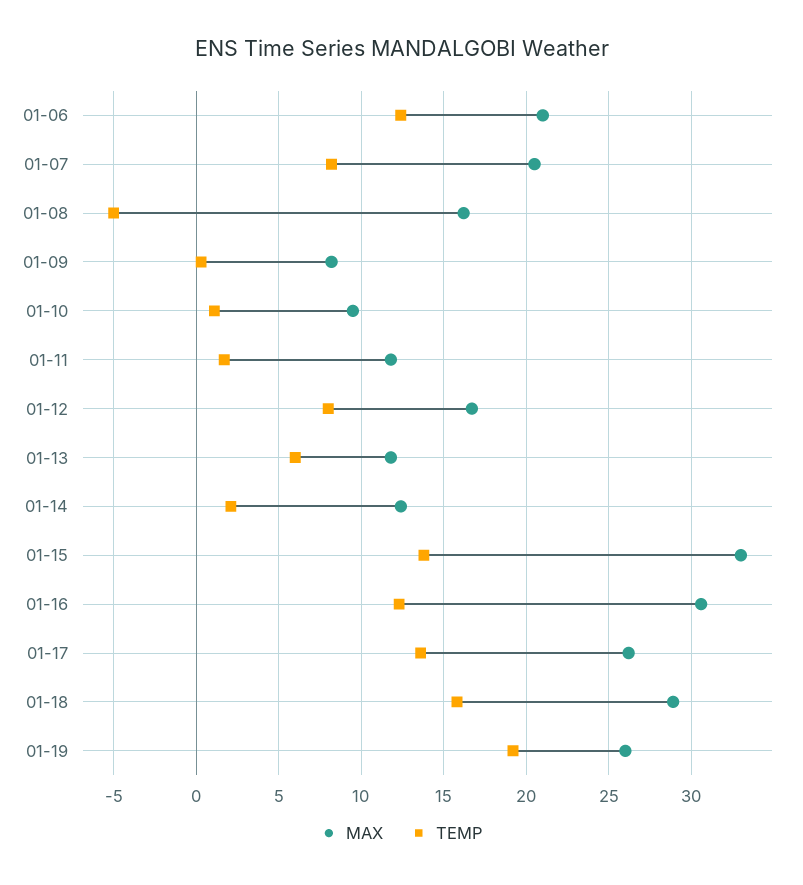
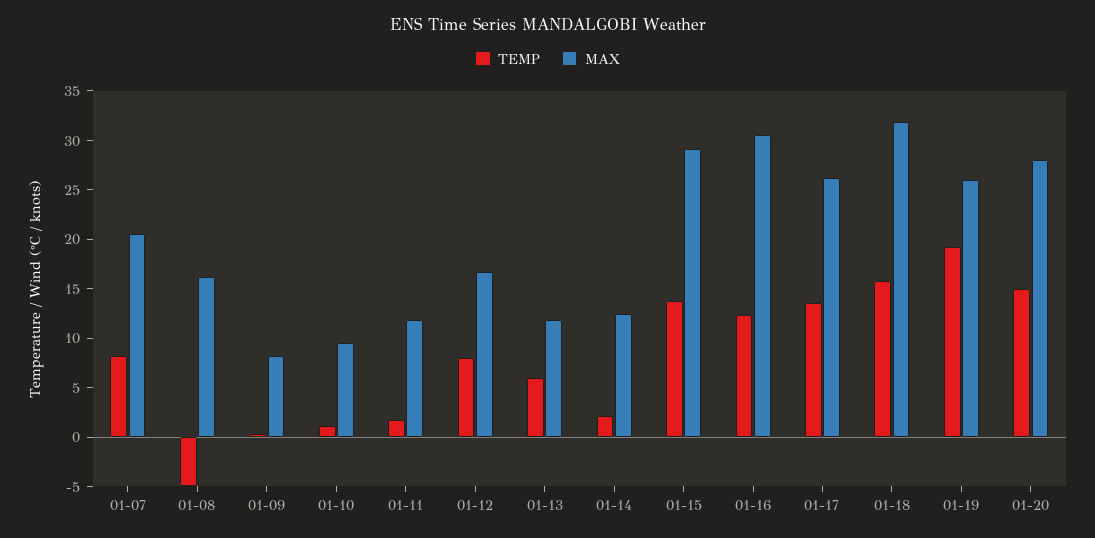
MAX, 01-06: 21 -> none
TEMP, 01-06: 12.5 -> none
MAX, 01-15: 33 -> 29
MAX, 01-18: 29 -> 32
TEMP, 01-20: none -> 15
MAX, 01-20: none -> 28

